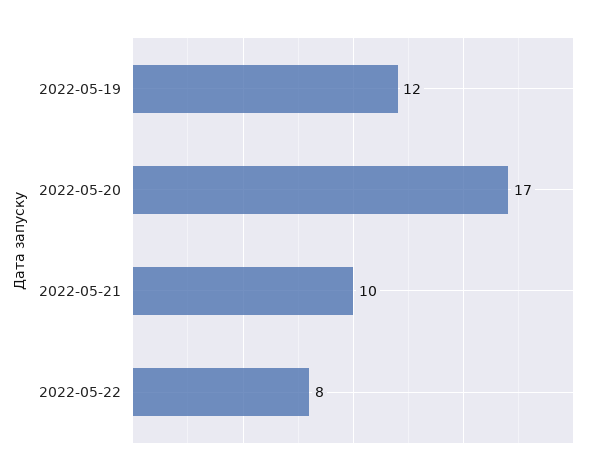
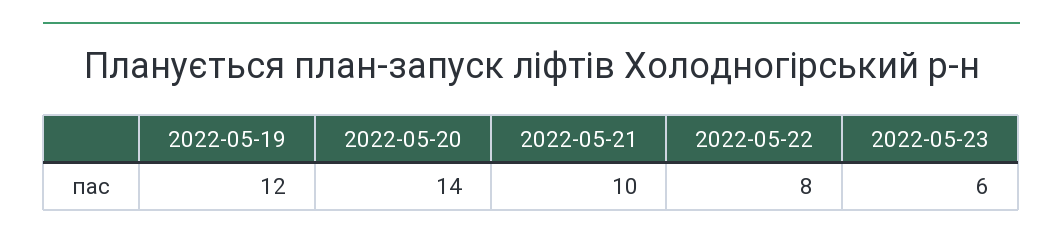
2022-05-20: 17 -> 14
2022-05-23: none -> 6

